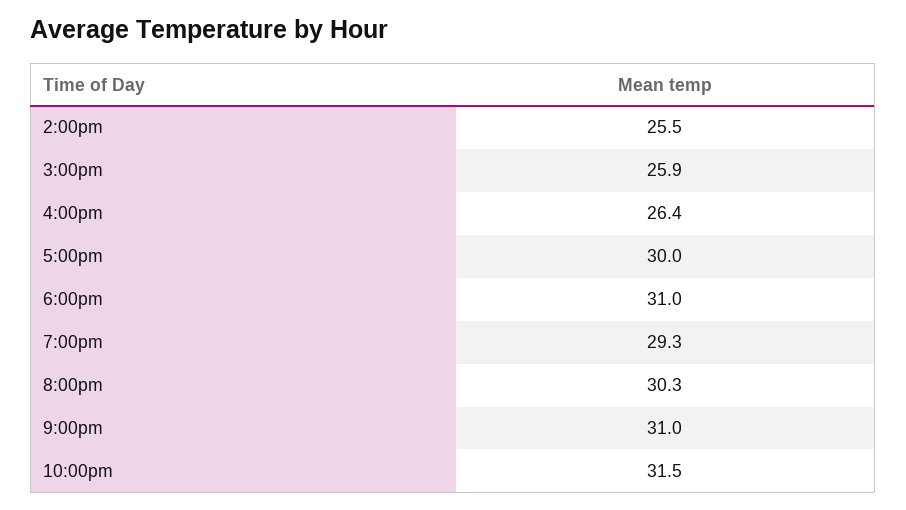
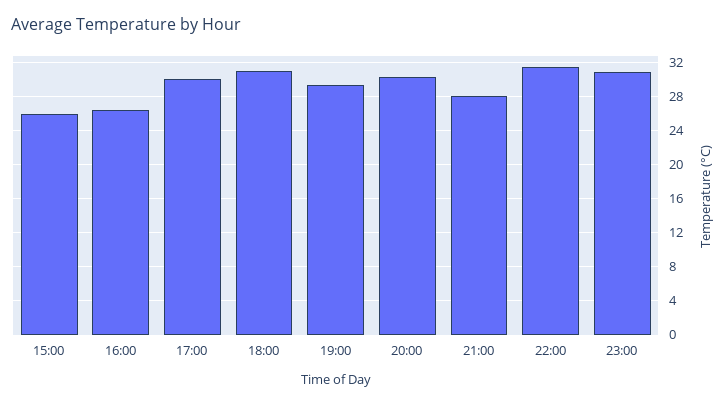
2:00pm: 25.5 -> none
9:00pm: 31 -> 28
23:00: none -> 31

